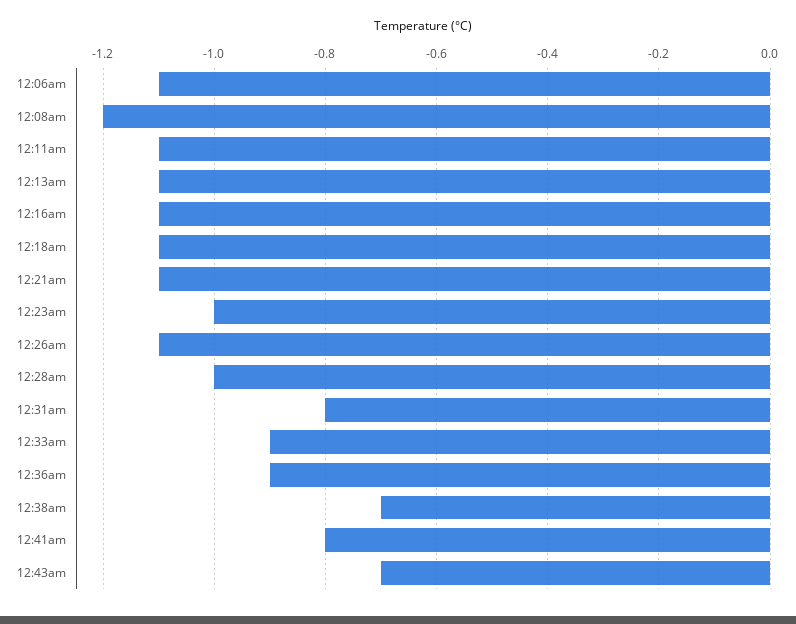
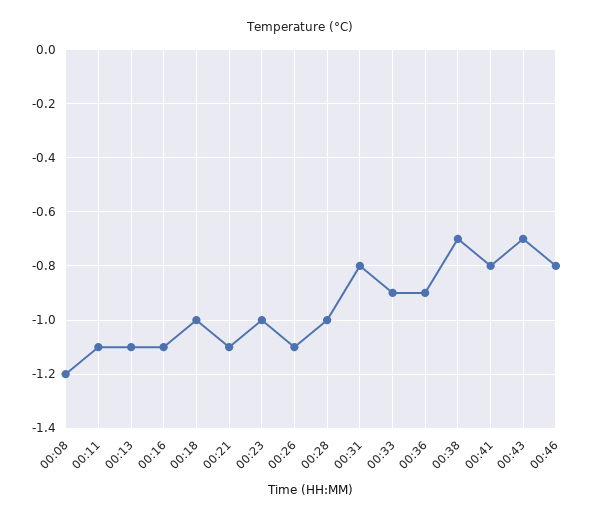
12:06am: -1.1 -> none
12:18am: -1.1 -> -1
00:46: none -> -0.8

